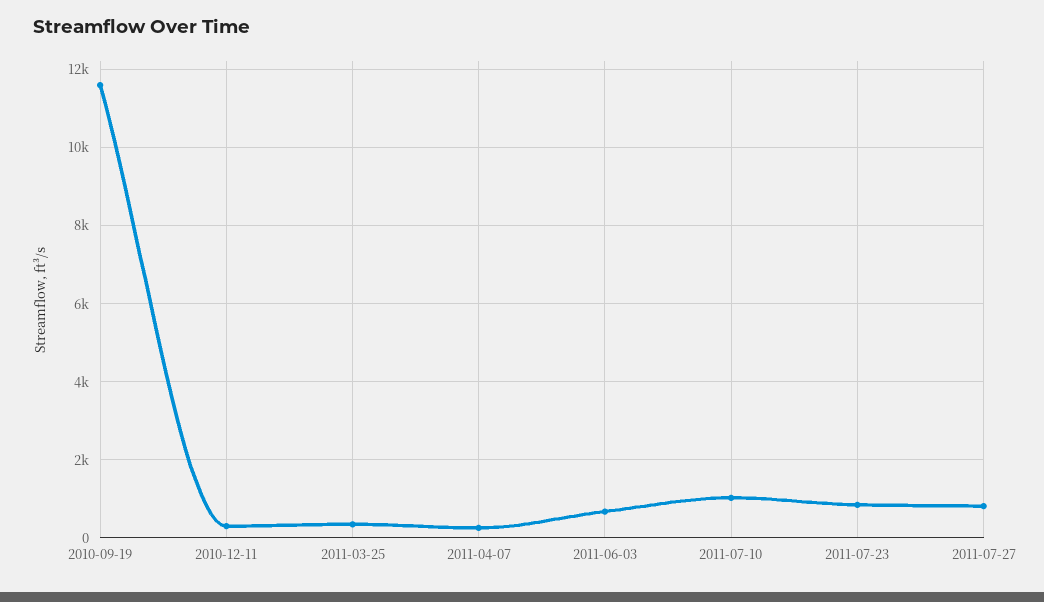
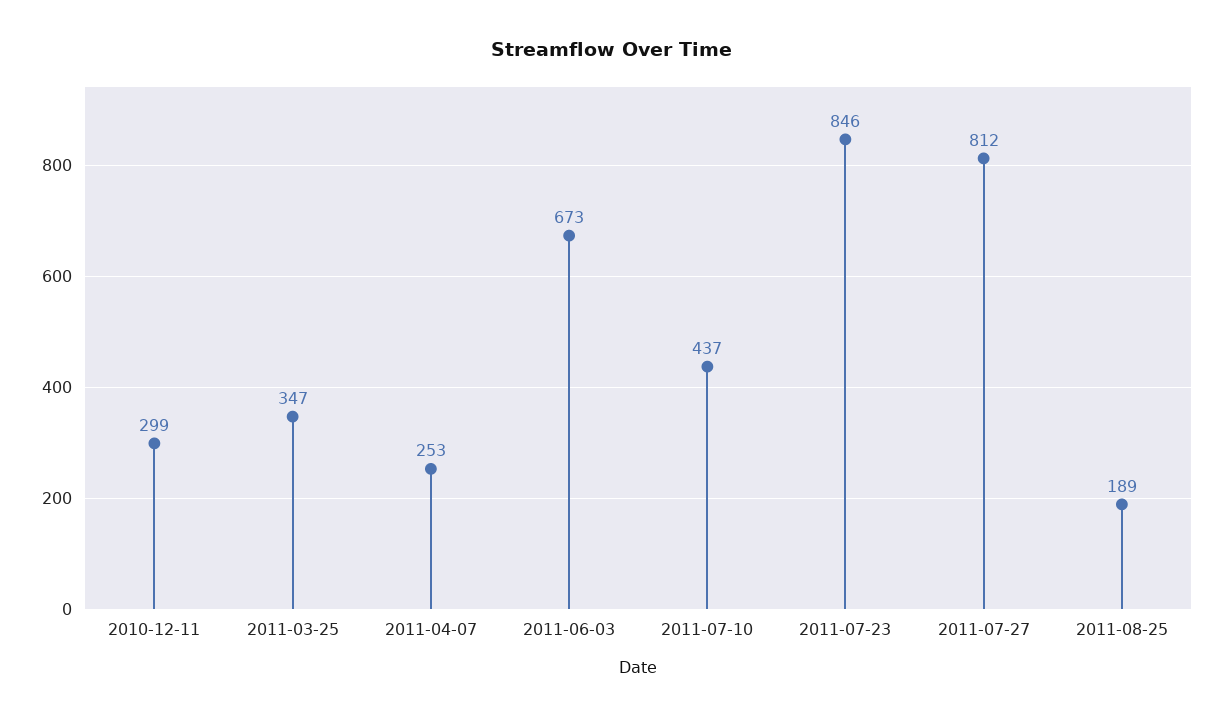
2010-09-19: 11600 -> none
2011-07-10: 1000 -> 437
2011-08-25: none -> 189

